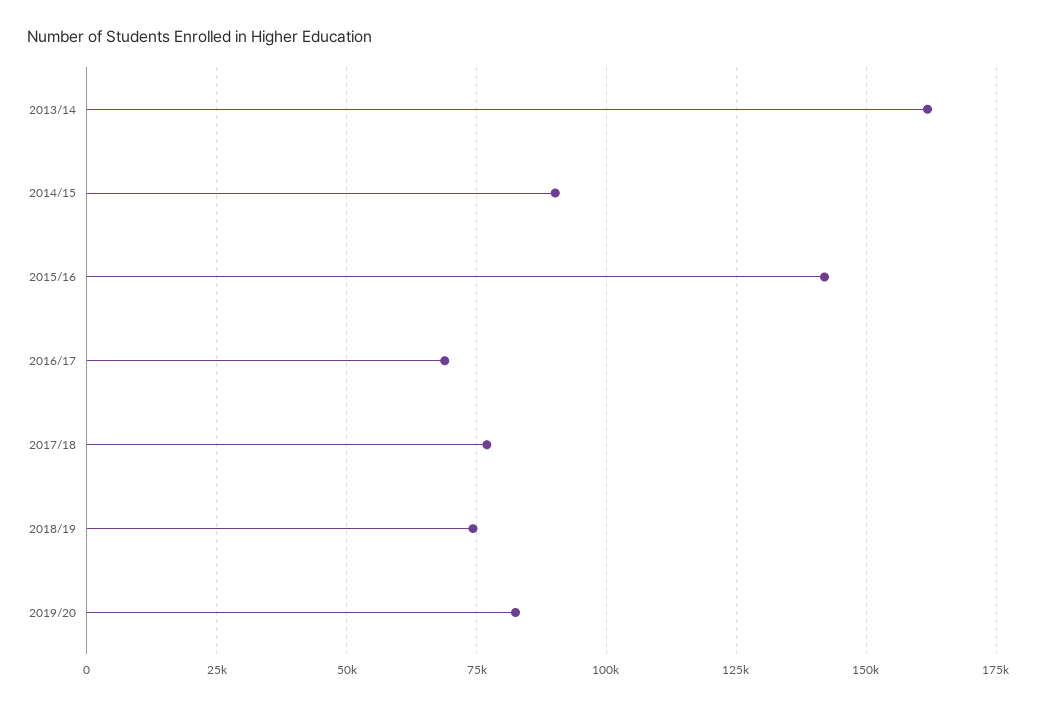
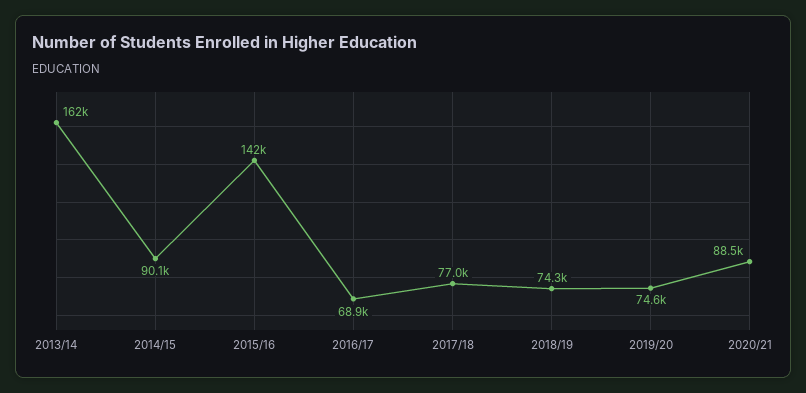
2019/20: 82500 -> 74600
2020/21: none -> 88500

